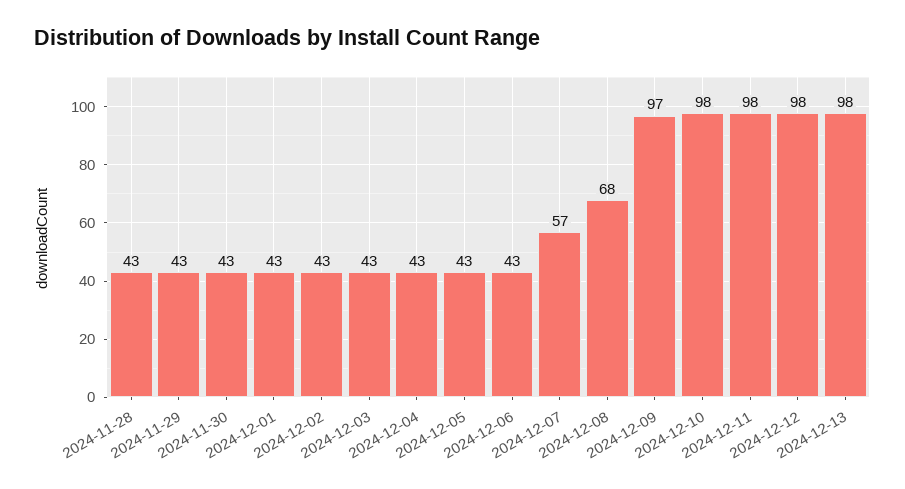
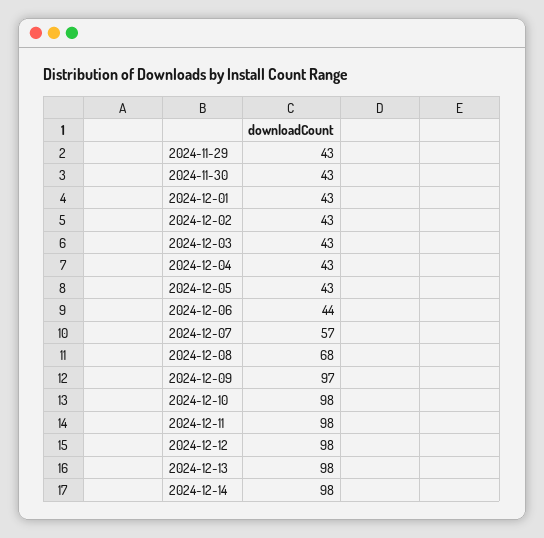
2024-11-28: 43 -> none
2024-12-06: 43 -> 44
2024-12-14: none -> 98

